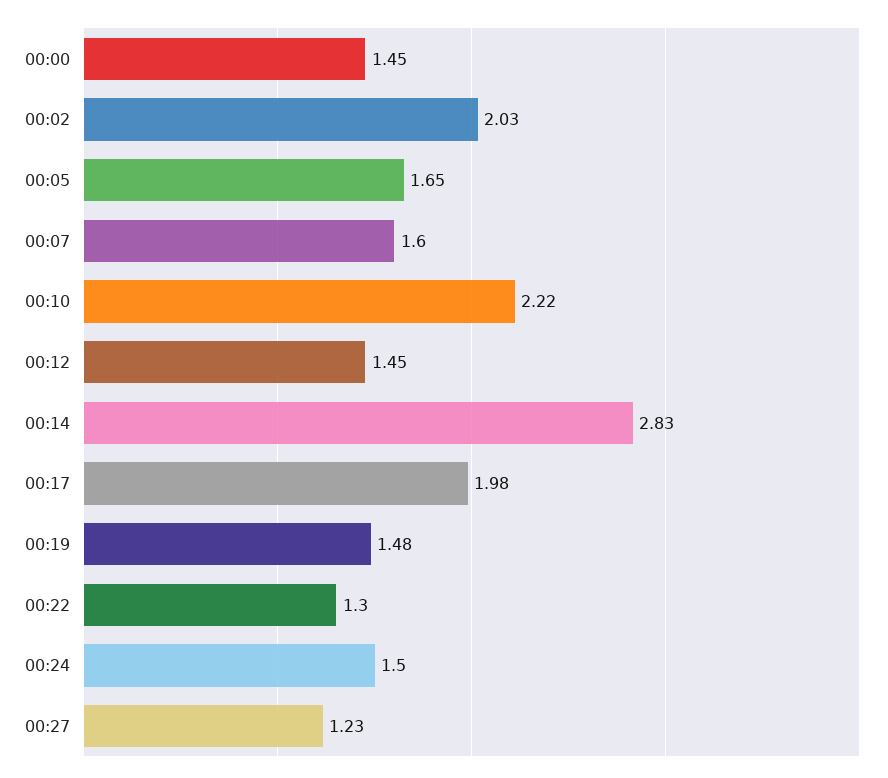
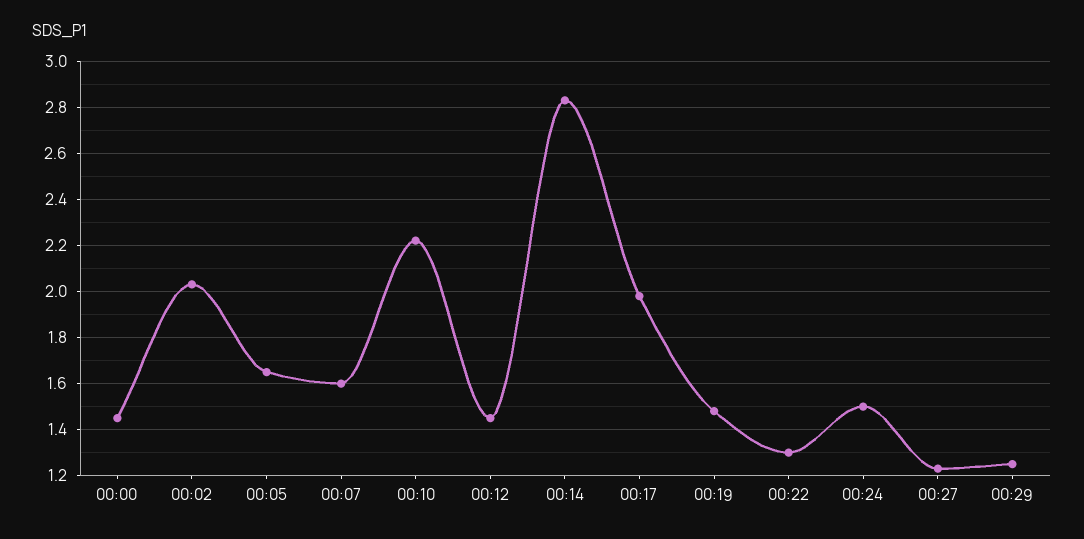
00:29: none -> 1.25

